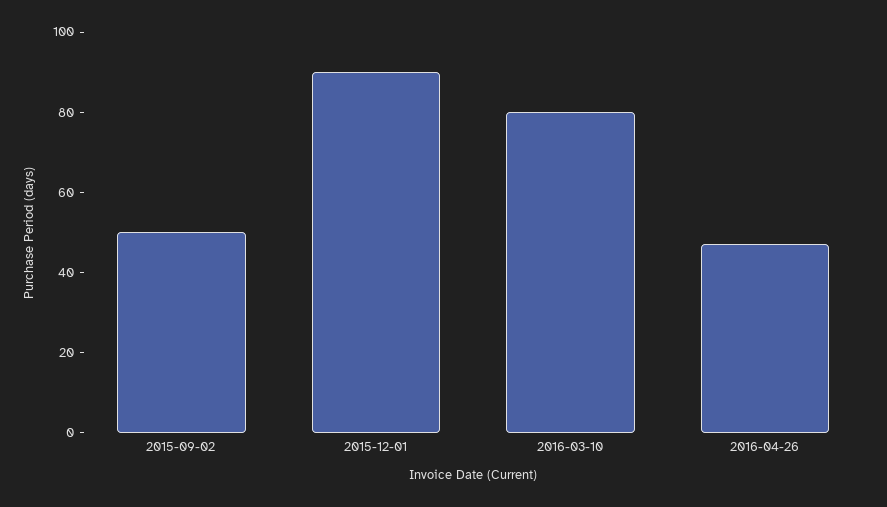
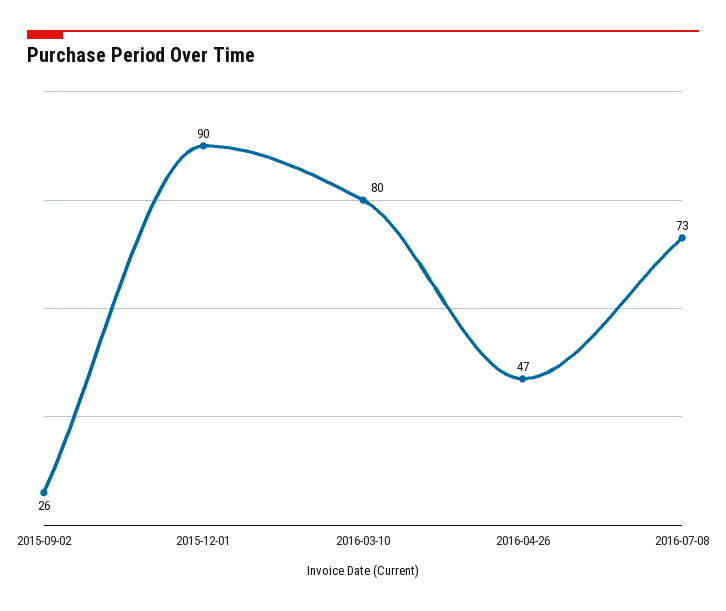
2015-09-02: 50 -> 26
2016-07-08: none -> 73

